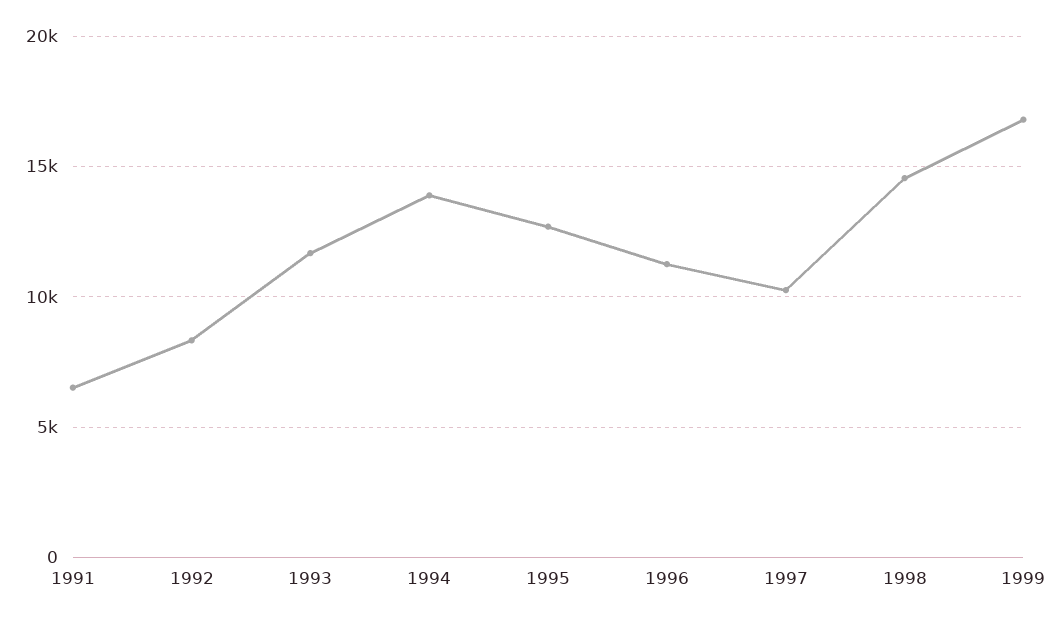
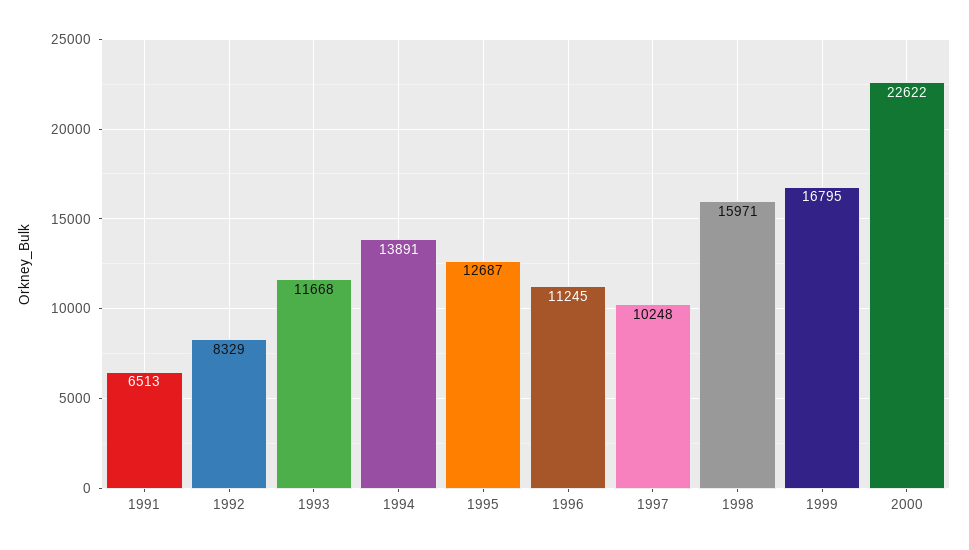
1998: 14500 -> 15971
2000: none -> 22622

